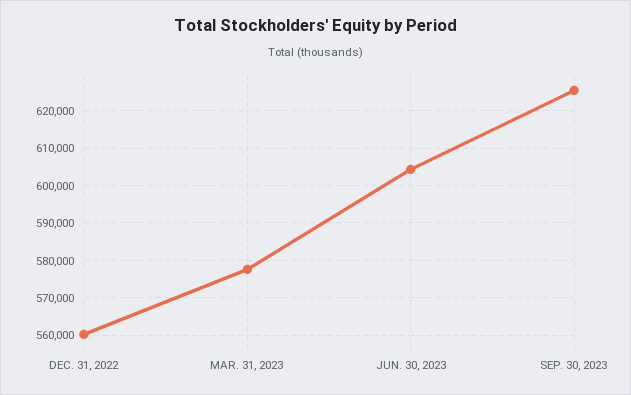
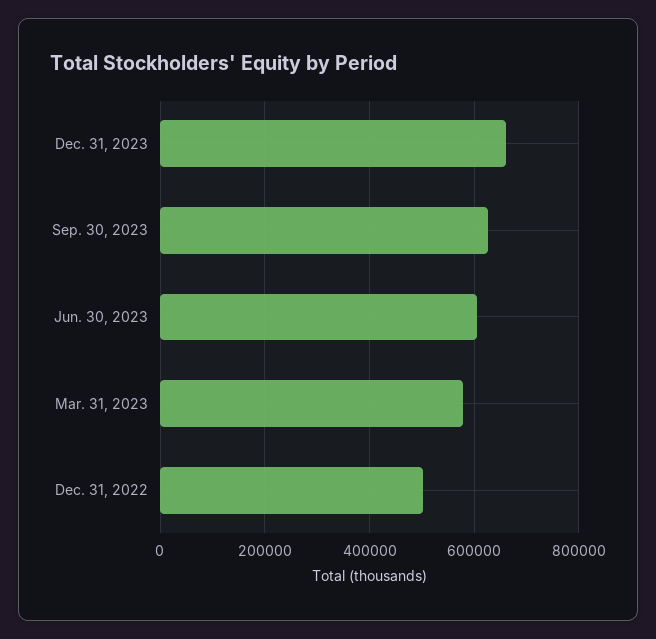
DEC. 31, 2022: 560000 -> 500000
Dec. 31, 2023: none -> 660000

